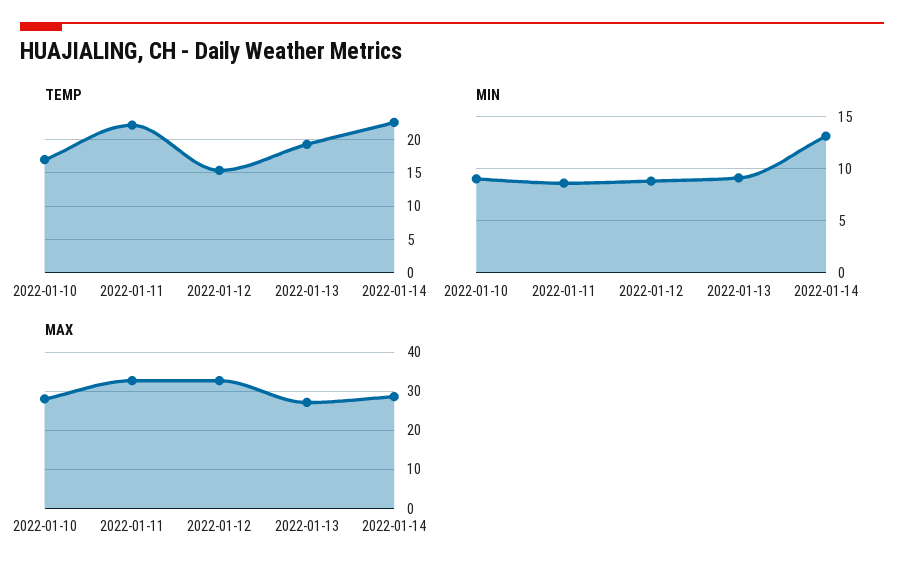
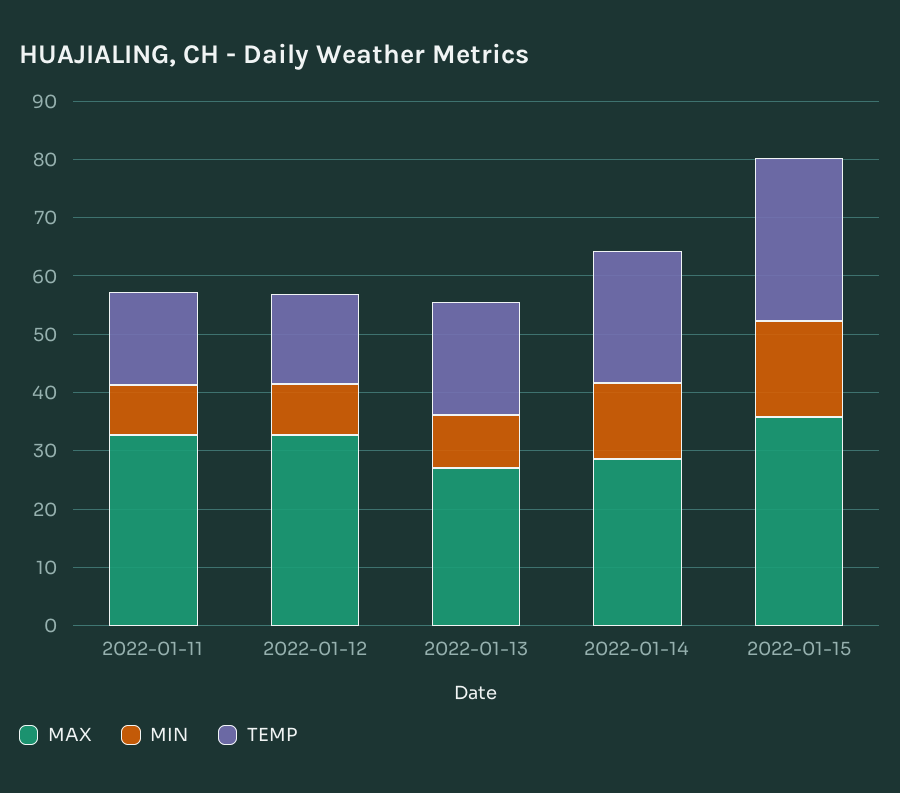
TEMP, 2022-01-10: 17 -> none
TEMP, 2022-01-11: 22 -> 16
MIN, 2022-01-10: 9 -> none
MAX, 2022-01-10: 28 -> none
MAX, 2022-01-15: none -> 36
MIN, 2022-01-15: none -> 16
TEMP, 2022-01-15: none -> 28

